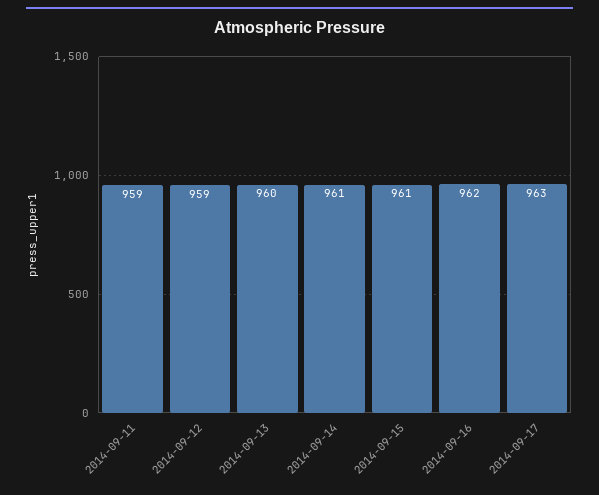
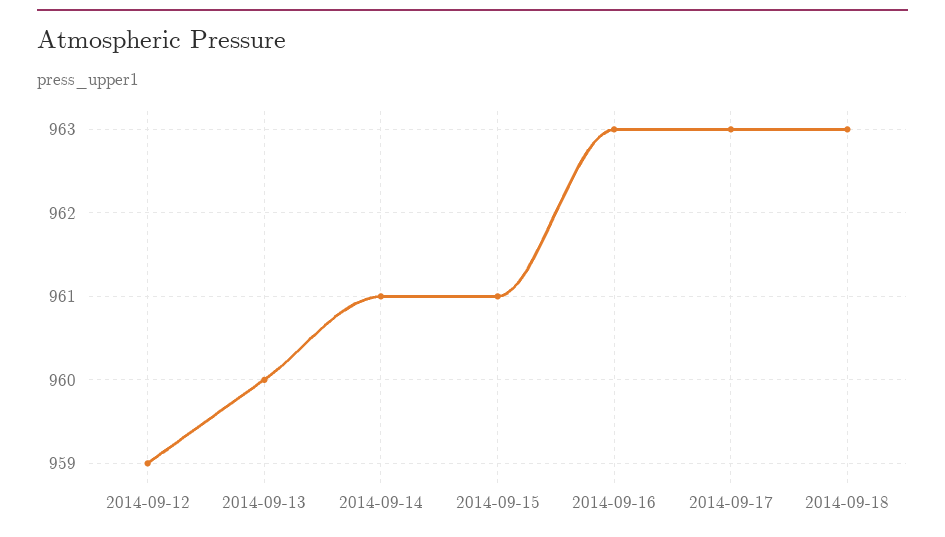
2014-09-11: 959 -> none
2014-09-16: 962 -> 963
2014-09-18: none -> 963

